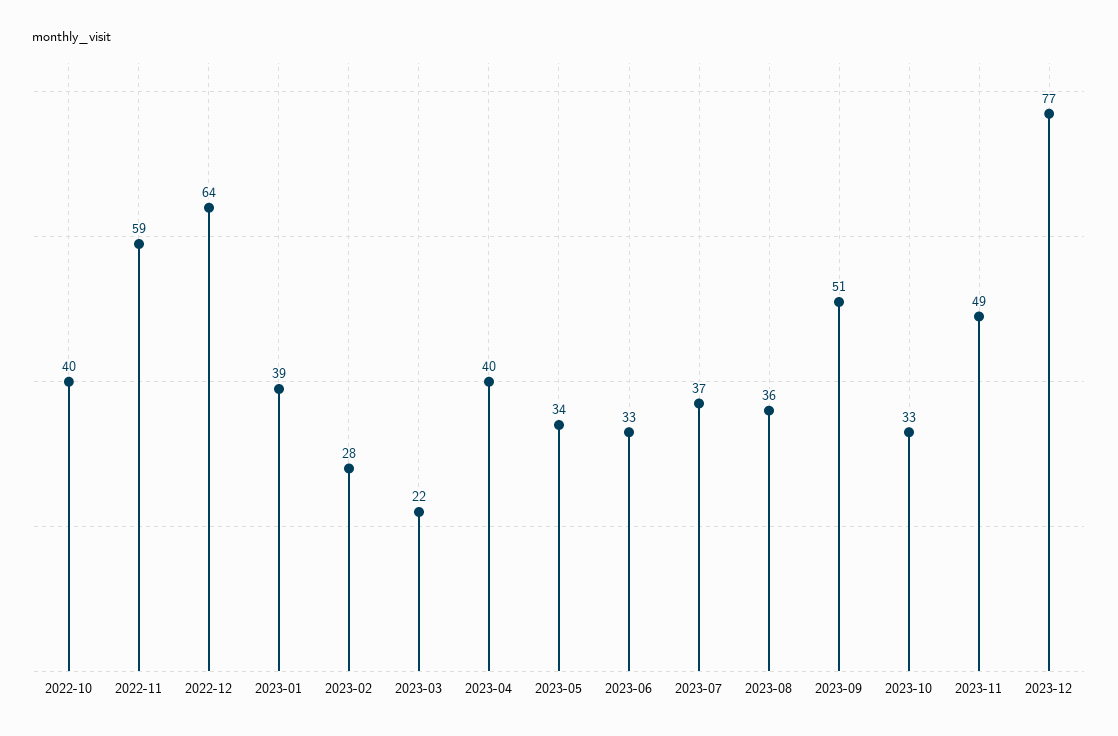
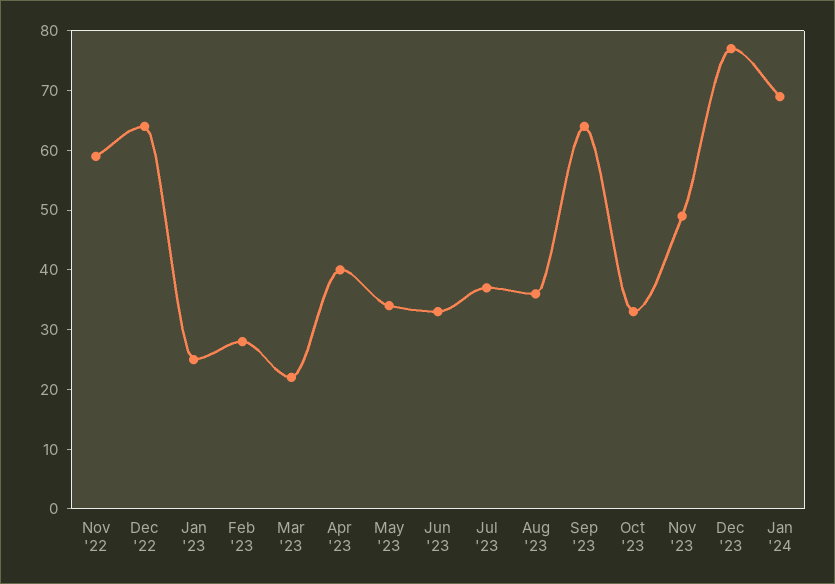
2022-10: 40 -> none
2023-01: 39 -> 25
2023-09: 51 -> 65
Jan '24: none -> 70

